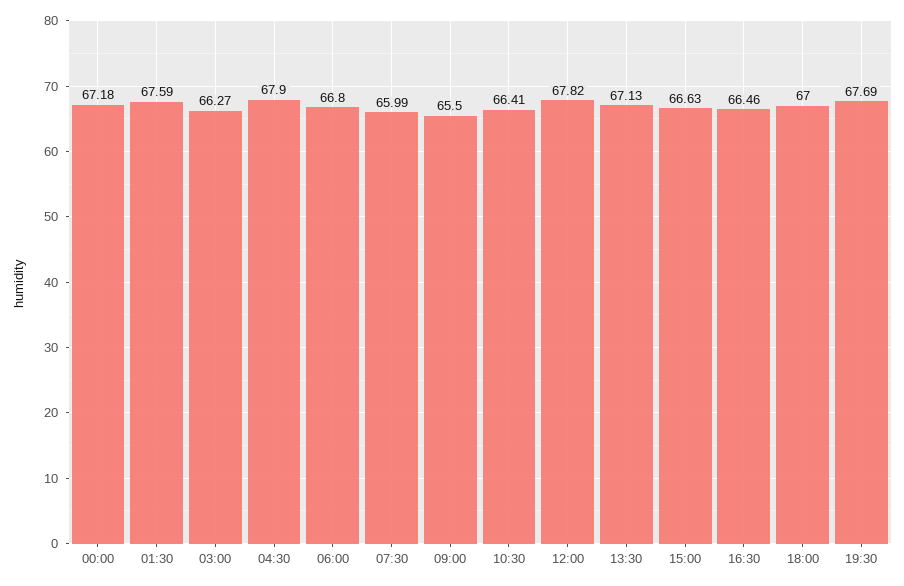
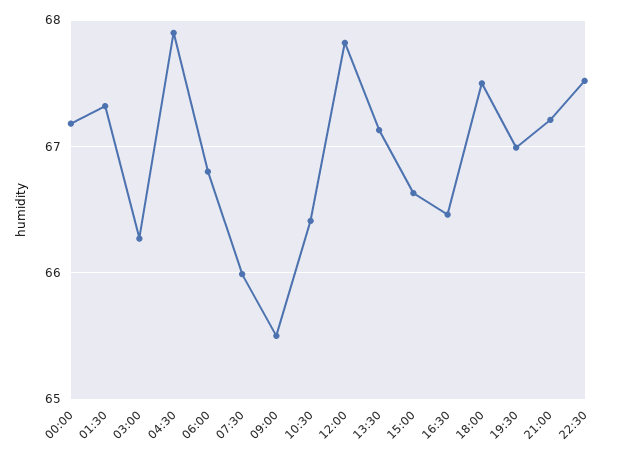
01:30: 67.59 -> 67.3
18:00: 67 -> 67.5
19:30: 67.69 -> 67
21:00: none -> 67.2
22:30: none -> 67.5

